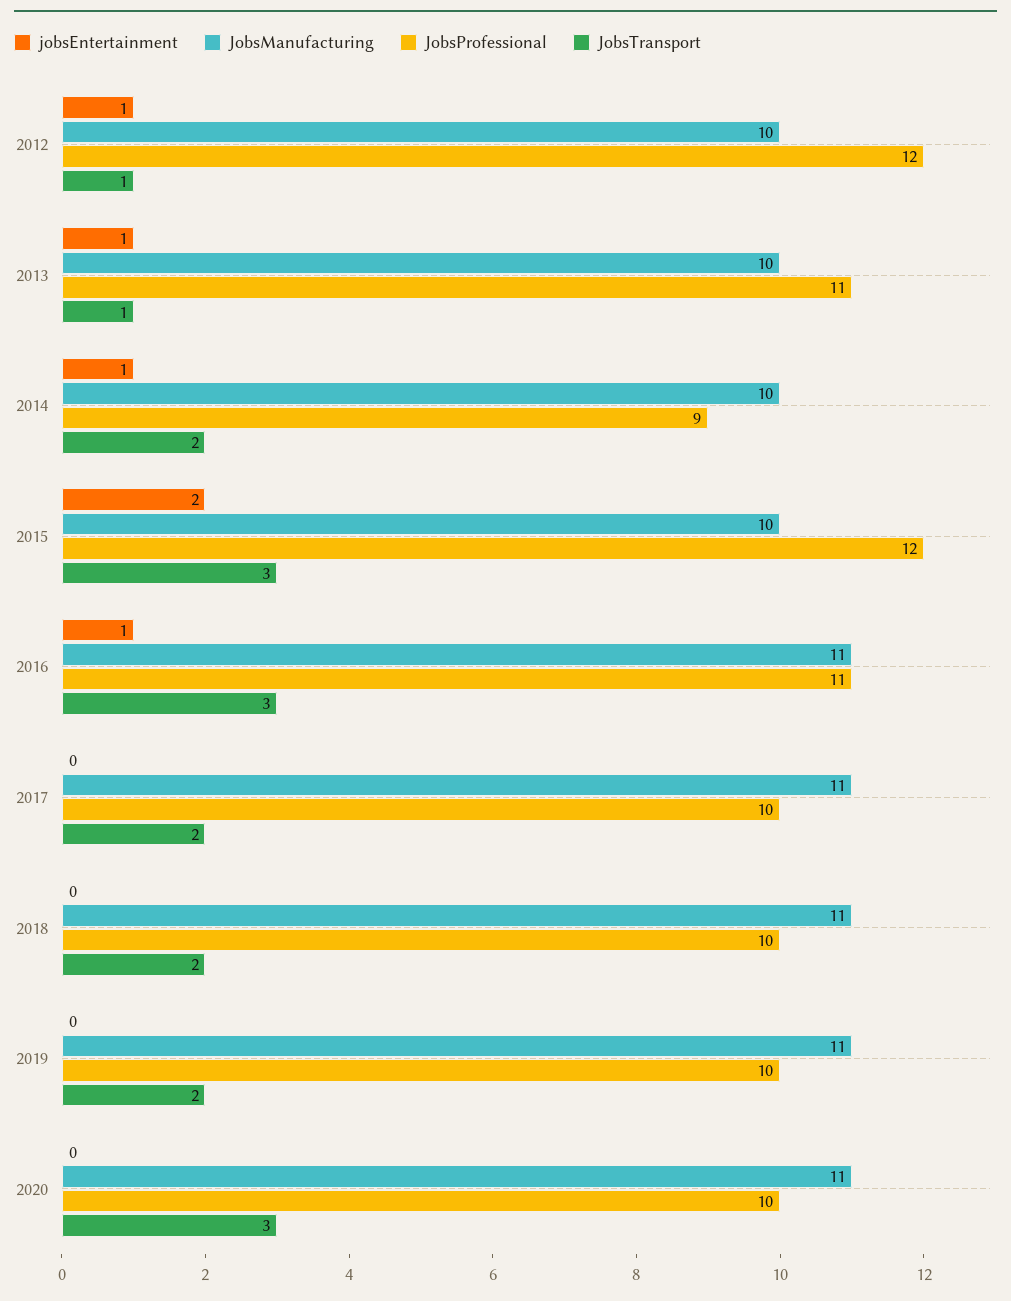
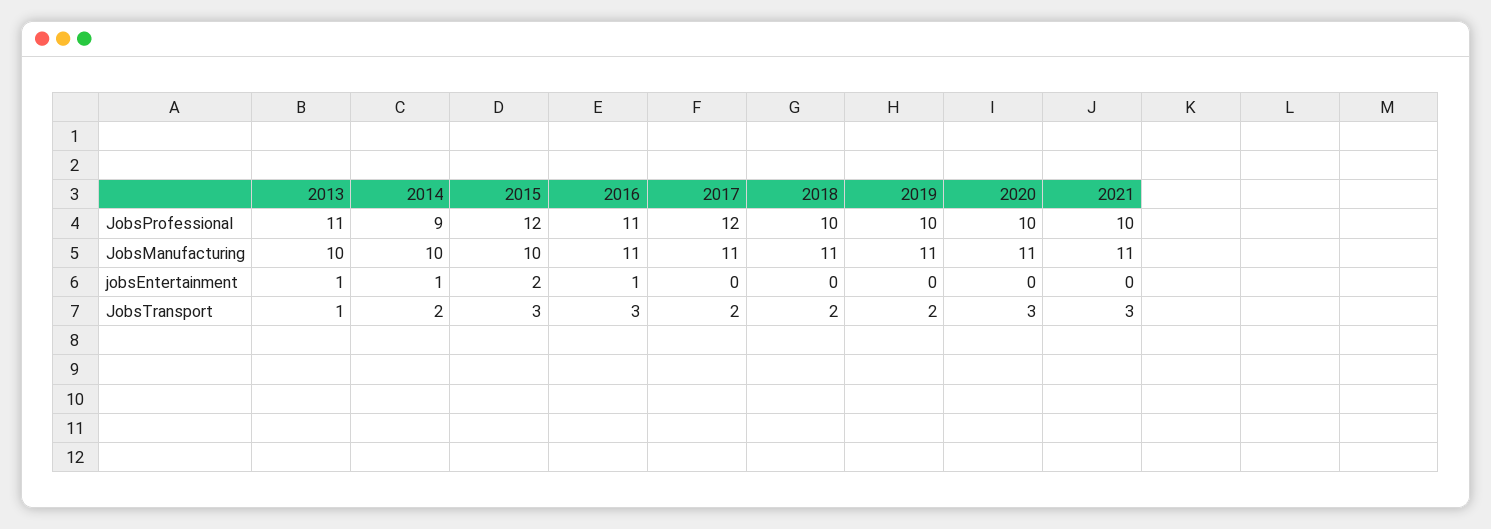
jobsEntertainment, 2012: 1 -> none
JobsManufacturing, 2012: 10 -> none
JobsProfessional, 2012: 12 -> none
JobsTransport, 2012: 1 -> none
JobsProfessional, 2017: 10 -> 12
JobsProfessional, 2021: none -> 10
JobsManufacturing, 2021: none -> 11
jobsEntertainment, 2021: none -> 0
JobsTransport, 2021: none -> 3

